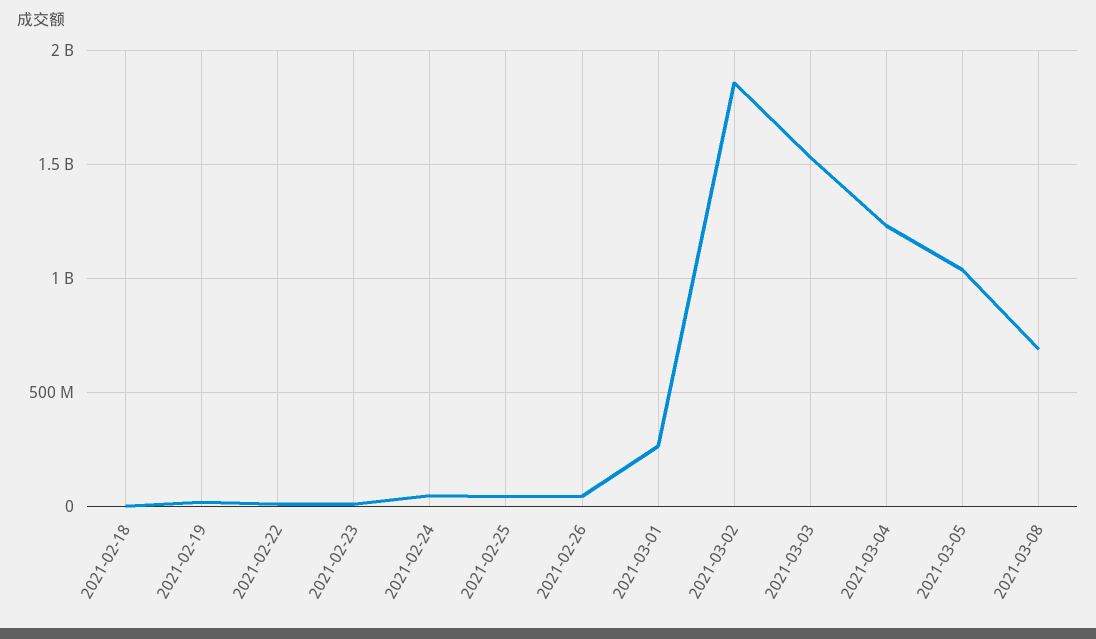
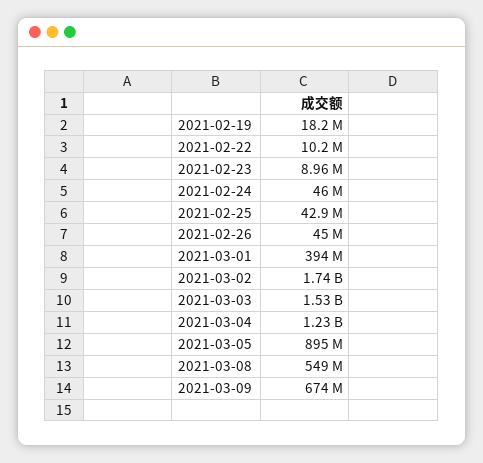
2021-02-18: 0 -> none
2021-03-01: 250000000 -> 394000000
2021-03-02: 1850000000 -> 1740000000
2021-03-05: 1050000000 -> 895000000
2021-03-08: 700000000 -> 549000000
2021-03-09: none -> 674000000

